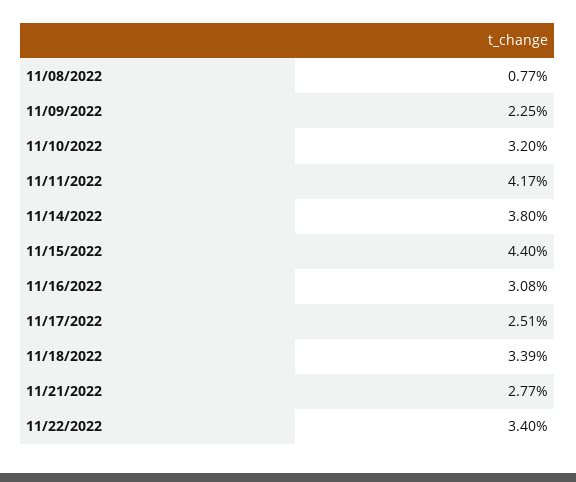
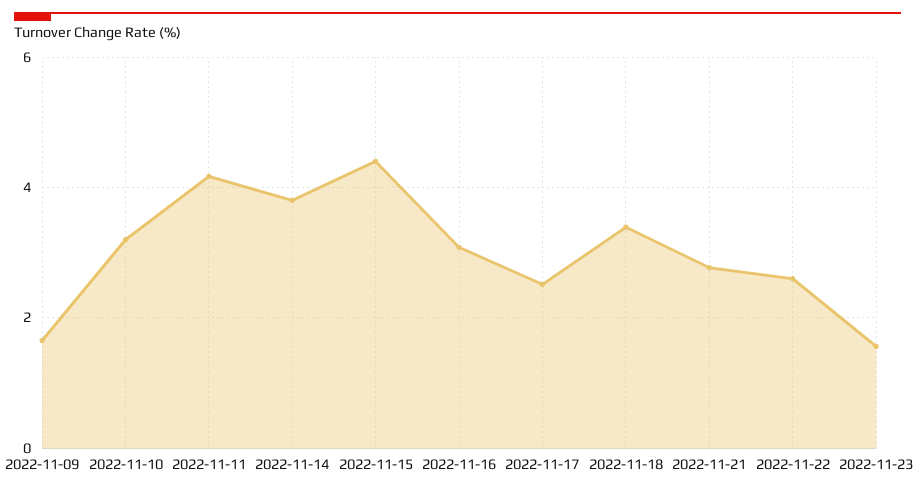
11/08/2022: 0.77 -> none
11/09/2022: 2.25 -> 1.6
11/22/2022: 3.4 -> 2.6
2022-11-23: none -> 1.6

